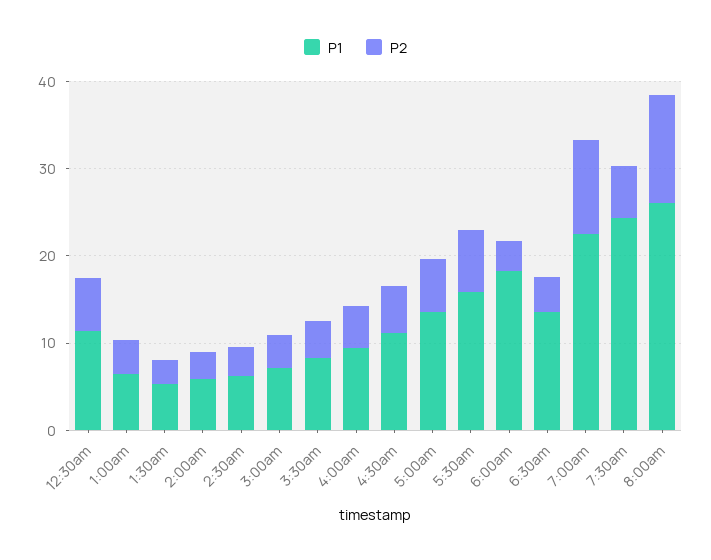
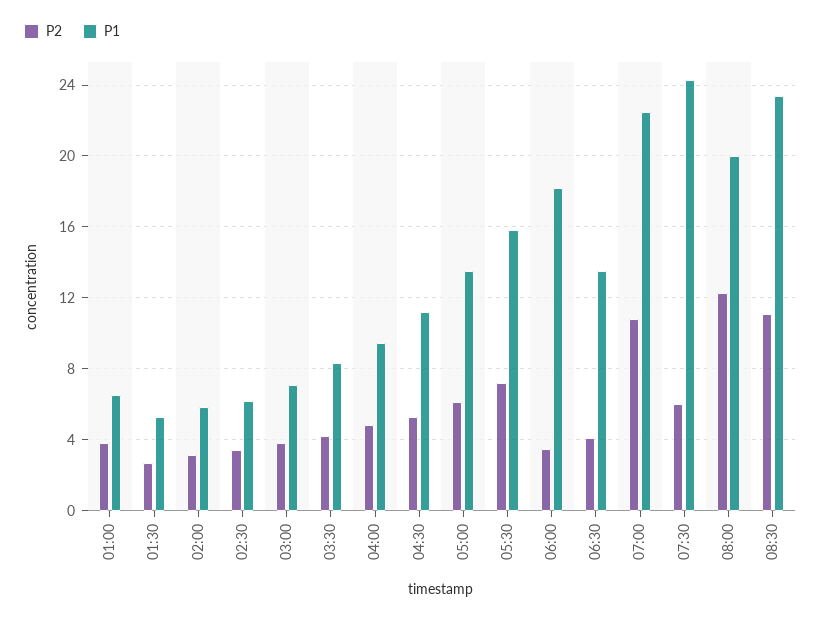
P1, 12:30am: 12 -> none
P2, 12:30am: 6 -> none
P1, 8:00am: 26 -> 20
P2, 08:30: none -> 11
P1, 08:30: none -> 23.5

